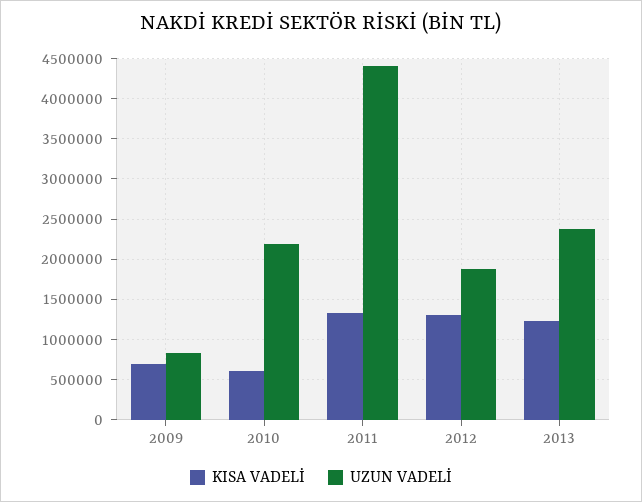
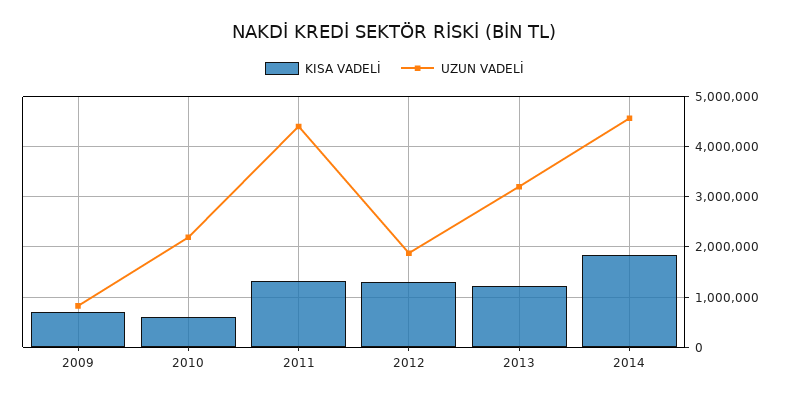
UZUN VADELİ, 2013: 2400000 -> 3200000
KISA VADELİ, 2014: none -> 1800000
UZUN VADELİ, 2014: none -> 4600000

